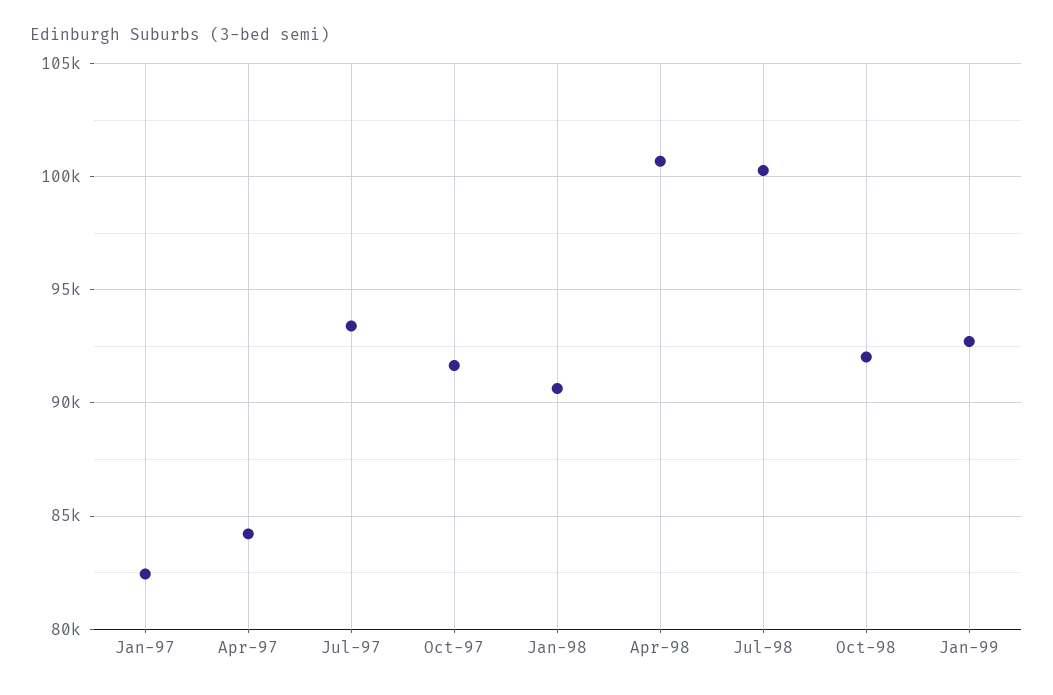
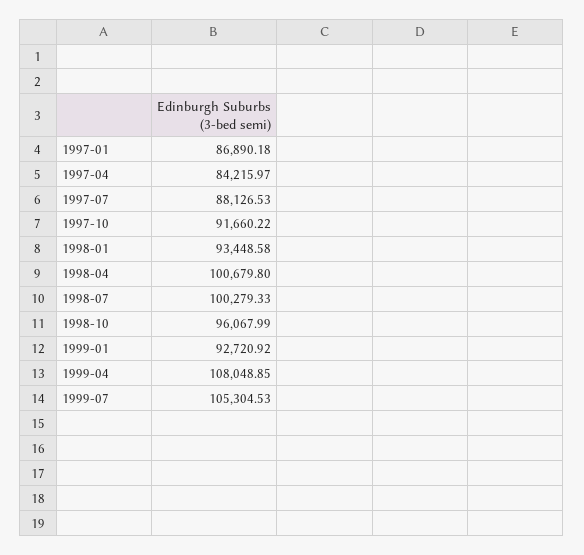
Jan-97: 82500 -> 86890.18
Jul-97: 93500 -> 88126.53
Jan-98: 90500 -> 93448.58
Oct-98: 92000 -> 96067.99
1999-04: none -> 108048.85
1999-07: none -> 105304.53

